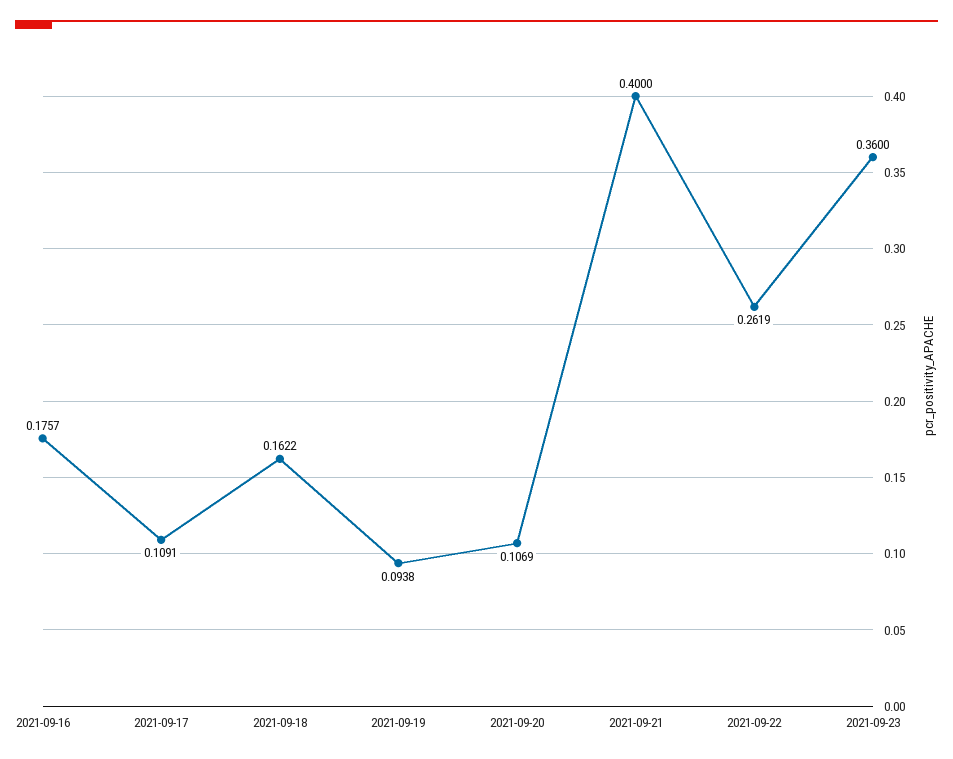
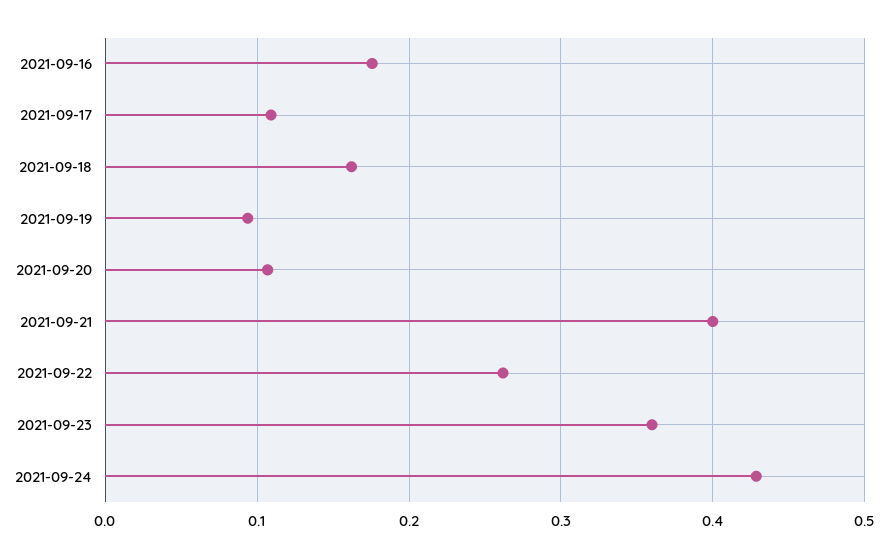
2021-09-24: none -> 0.43

